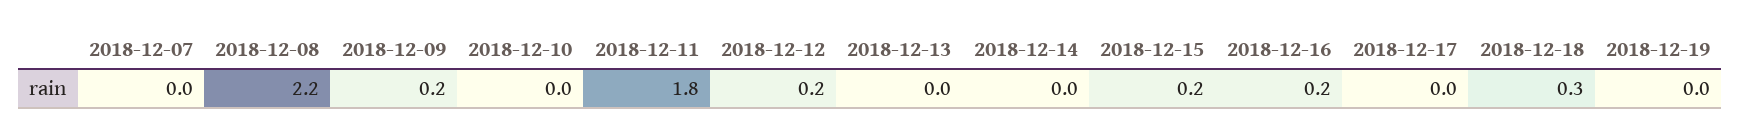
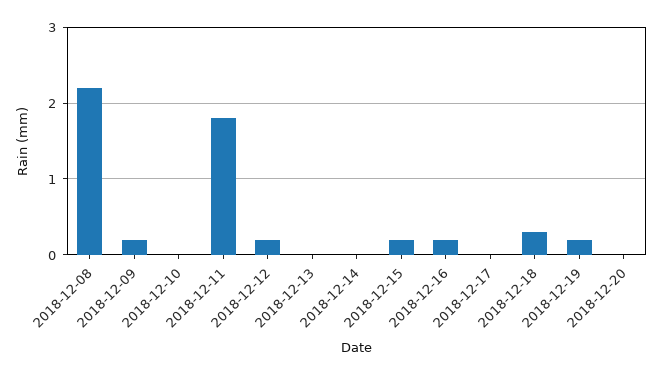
2018-12-07: 0 -> none
2018-12-19: 0 -> 0.2
2018-12-20: none -> 0

